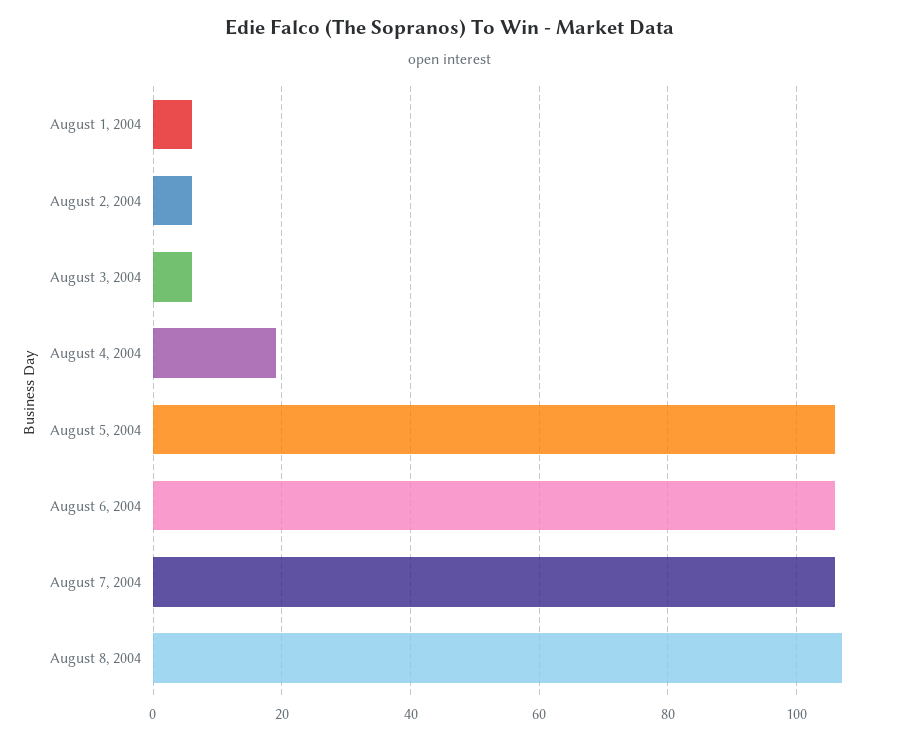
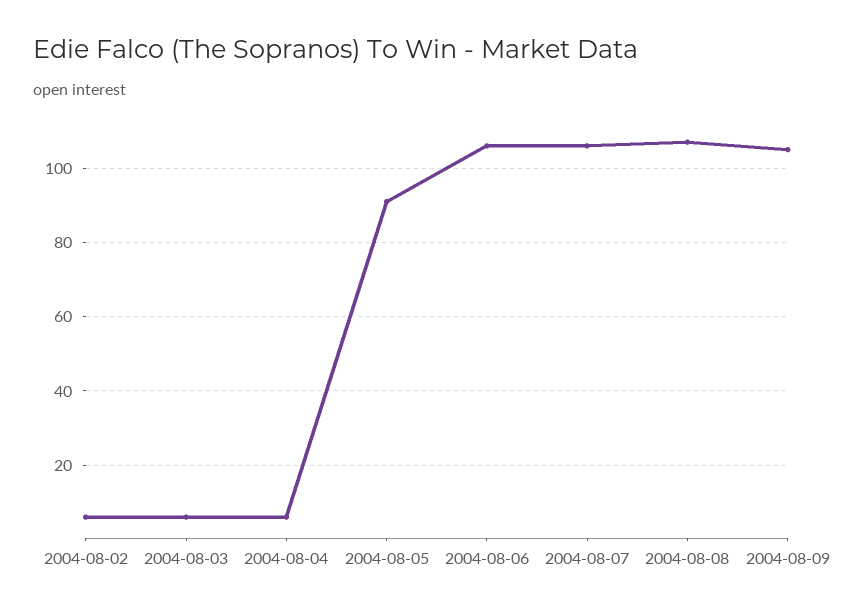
August 1, 2004: 5 -> none
August 4, 2004: 20 -> 5
August 5, 2004: 105 -> 90
2004-08-09: none -> 105

